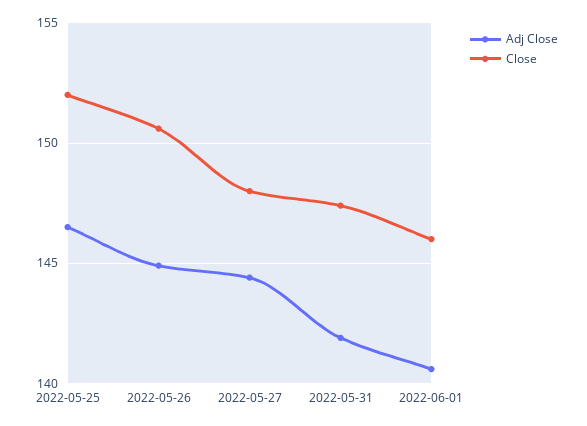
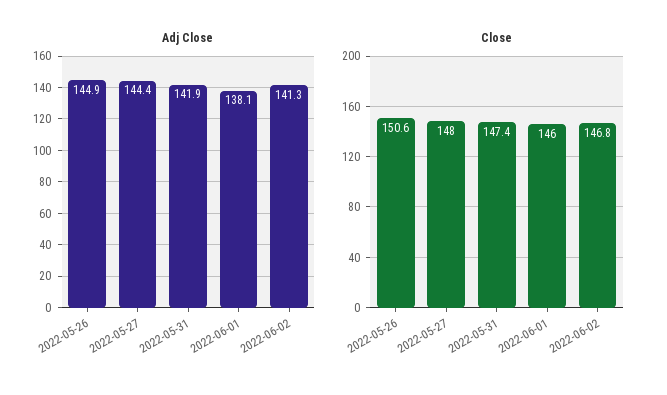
Adj Close, 2022-05-25: 146.5 -> none
Close, 2022-05-25: 152 -> none
Adj Close, 2022-06-01: 140.5 -> 138.1
Adj Close, 2022-06-02: none -> 141.3
Close, 2022-06-02: none -> 146.8

